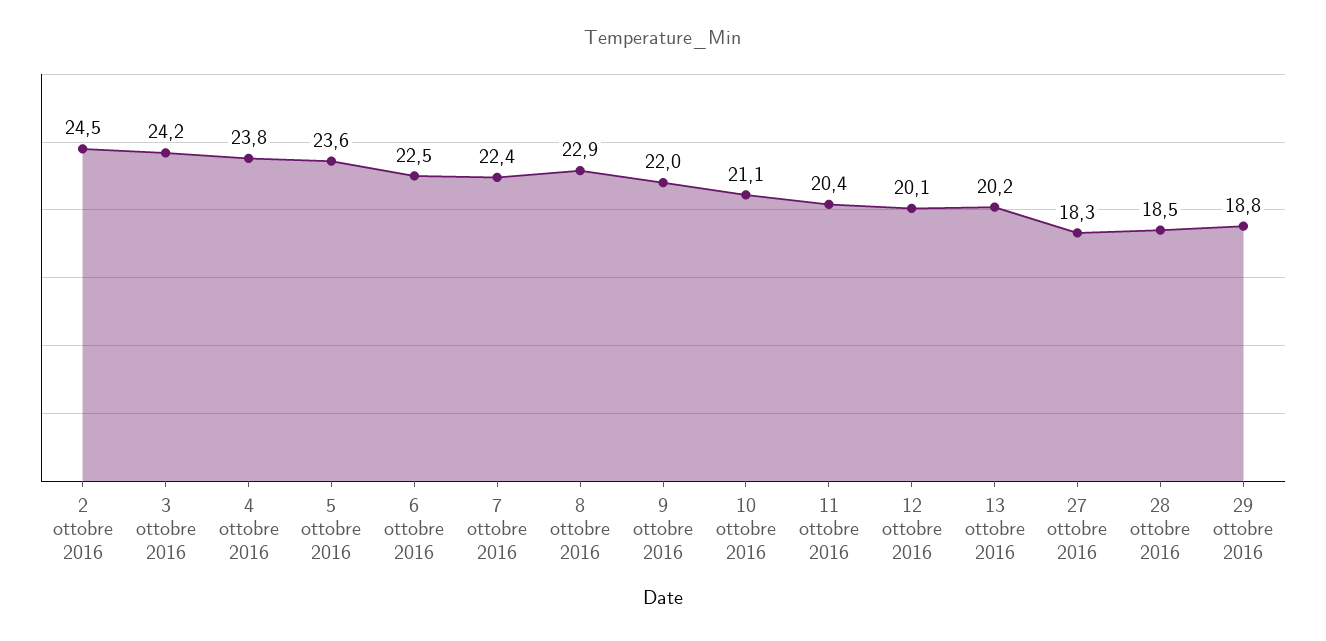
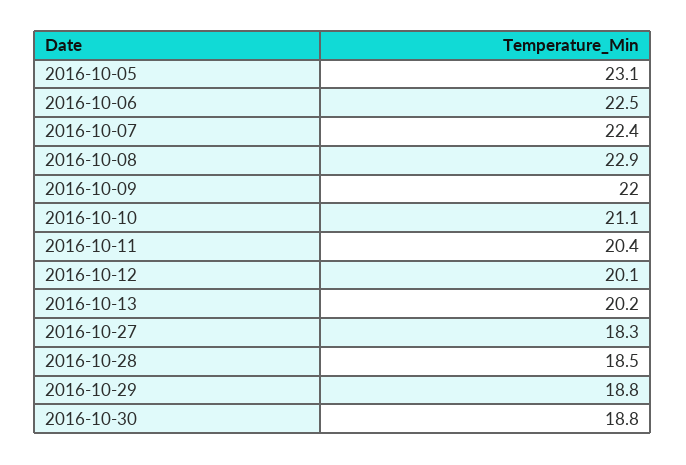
2 ottobre 2016: 24.5 -> none
3 ottobre 2016: 24.2 -> none
4 ottobre 2016: 23.8 -> none
5 ottobre 2016: 23.6 -> 23.1
2016-10-30: none -> 18.8

